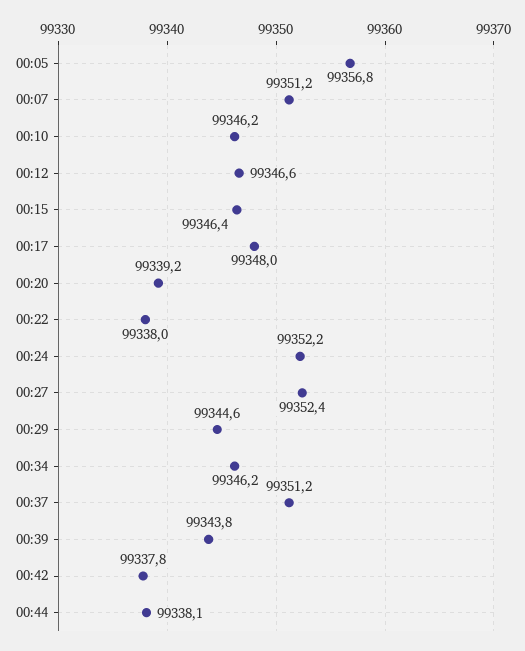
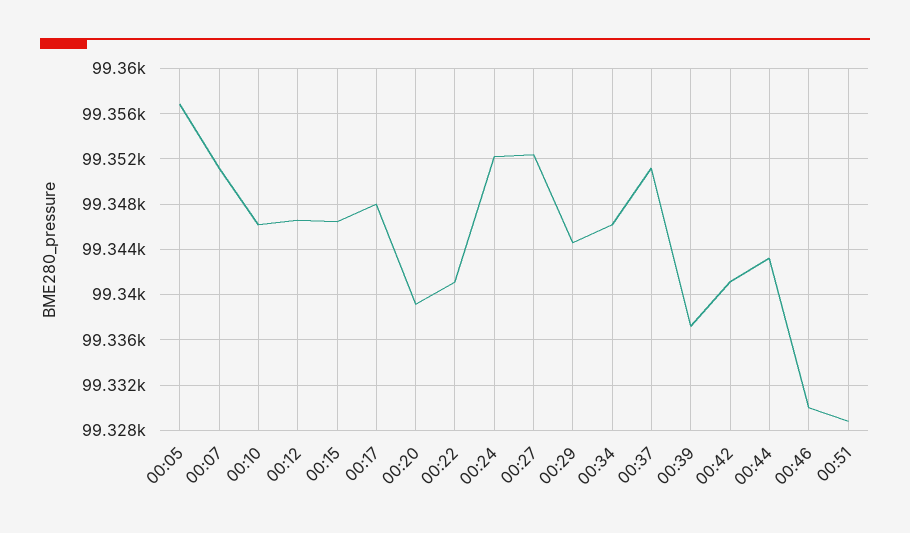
00:22: 99338 -> 99341
00:39: 99343.8 -> 99337
00:42: 99337.8 -> 99341
00:44: 99338.1 -> 99343
00:46: none -> 99330
00:51: none -> 99329

